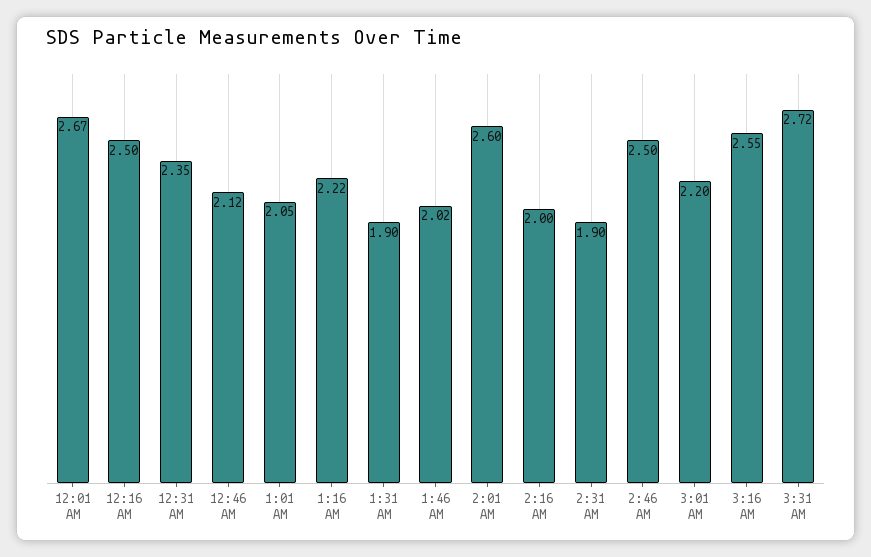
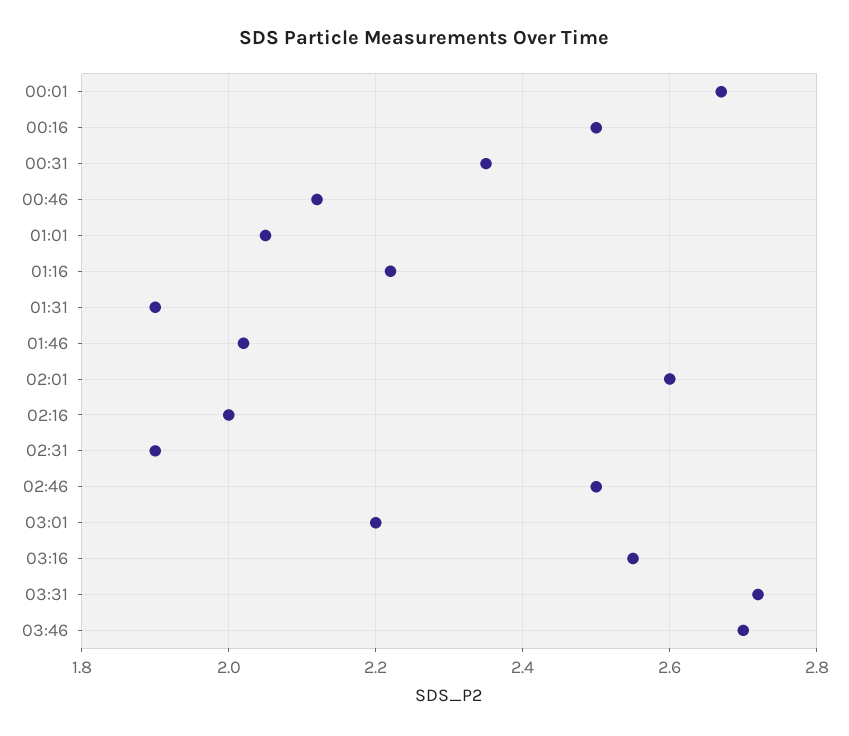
03:46: none -> 2.7

